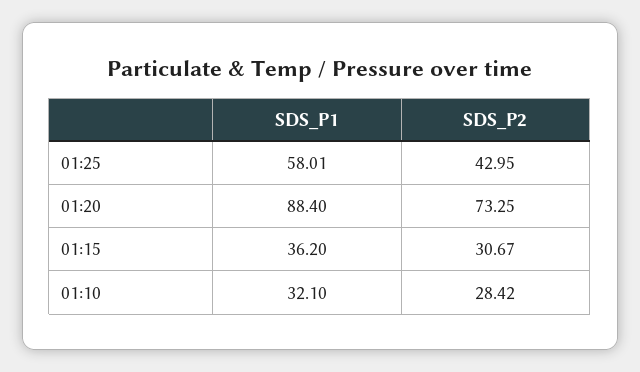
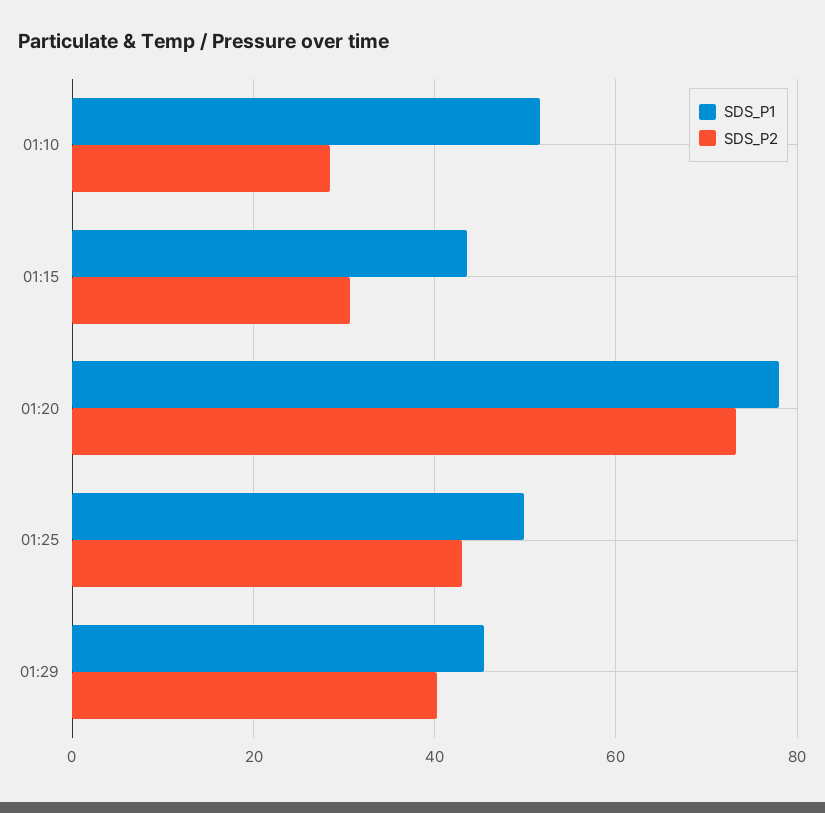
SDS_P1, 01:25: 58.01 -> 50
SDS_P1, 01:20: 88.4 -> 78
SDS_P1, 01:15: 36.2 -> 44
SDS_P1, 01:10: 32.1 -> 52
SDS_P1, 01:29: none -> 46
SDS_P2, 01:29: none -> 40

